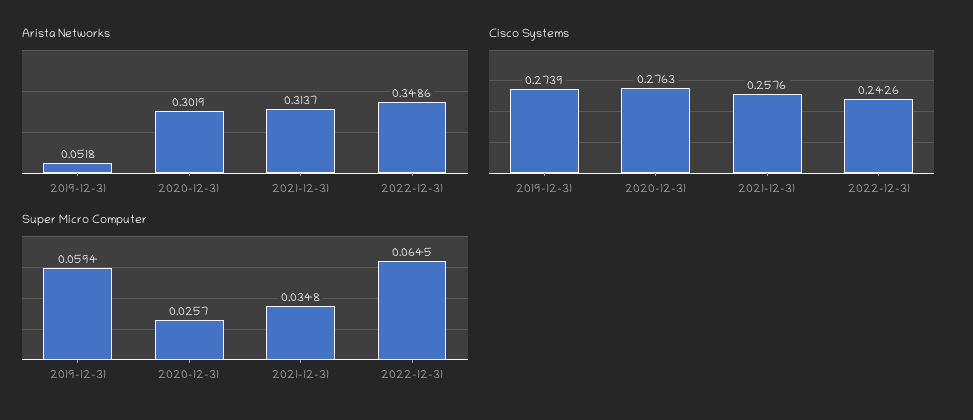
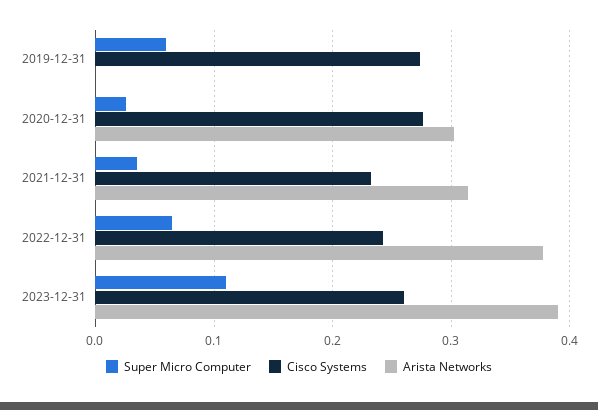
Arista Networks, 2019-12-31: 0.0518 -> 0
Arista Networks, 2022-12-31: 0.3486 -> 0.38
Cisco Systems, 2021-12-31: 0.2576 -> 0.23
Super Micro Computer, 2023-12-31: none -> 0.11
Cisco Systems, 2023-12-31: none -> 0.26
Arista Networks, 2023-12-31: none -> 0.39

